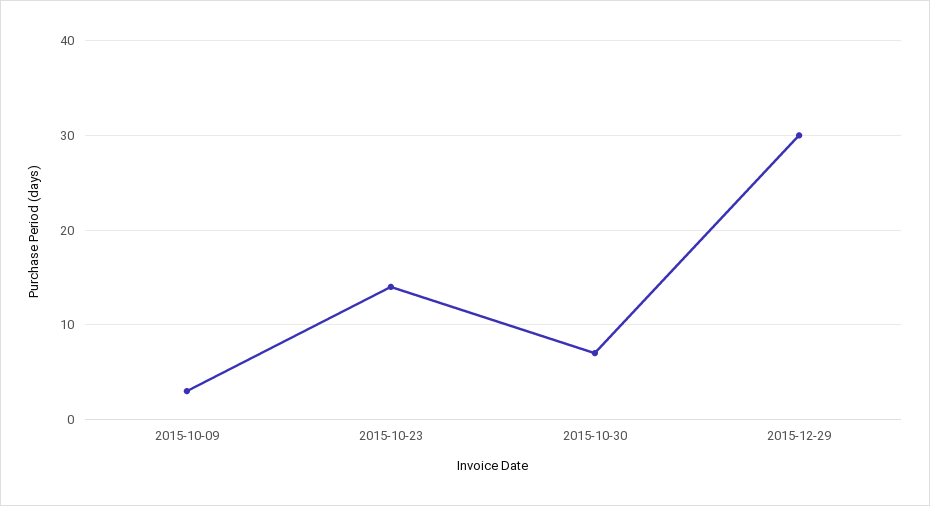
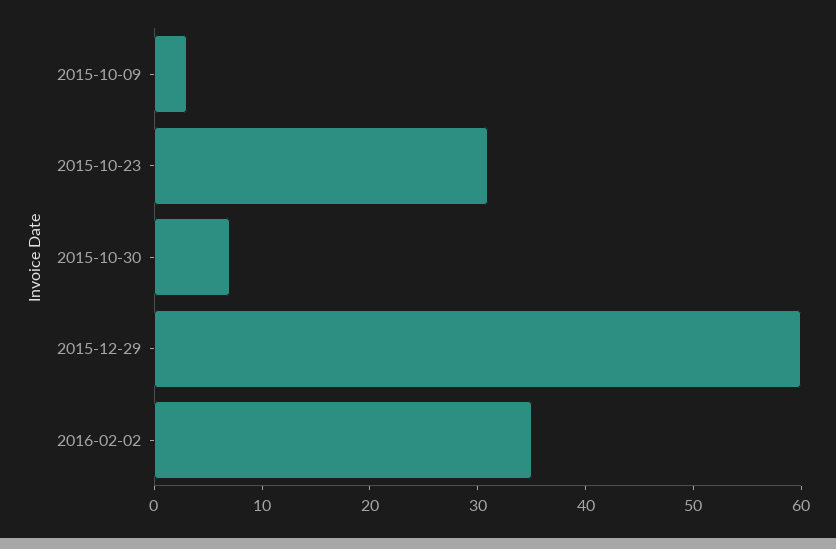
2015-10-23: 14 -> 31
2015-12-29: 30 -> 60
2016-02-02: none -> 35

